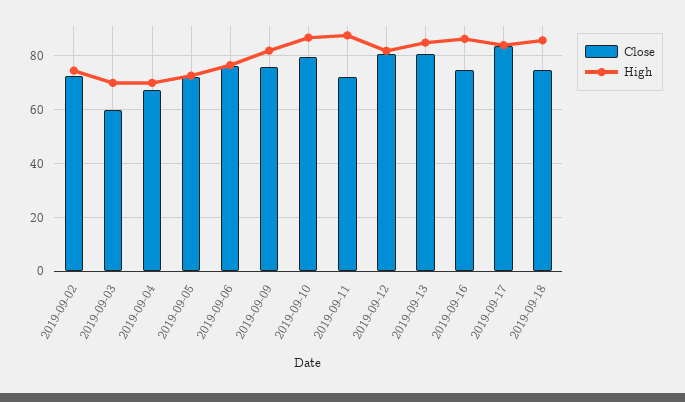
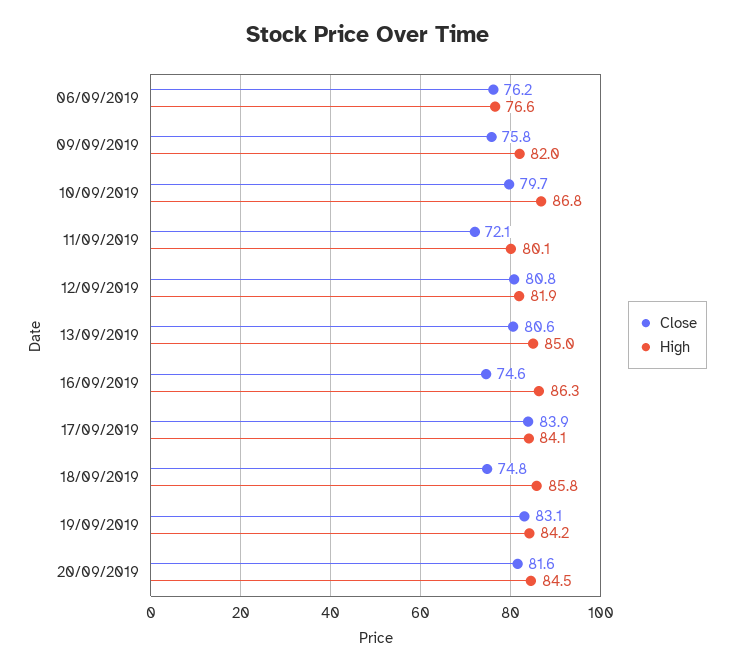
Close, 2019-09-02: 72.5 -> none
High, 2019-09-02: 75 -> none
Close, 2019-09-03: 60 -> none
High, 2019-09-03: 70 -> none
Close, 2019-09-04: 67.5 -> none
High, 2019-09-04: 70 -> none
Close, 2019-09-05: 72.5 -> none
High, 2019-09-05: 72.5 -> none
High, 2019-09-11: 87.5 -> 80.1
Close, 19/09/2019: none -> 83.1
High, 19/09/2019: none -> 84.2
Close, 20/09/2019: none -> 81.6
High, 20/09/2019: none -> 84.5

